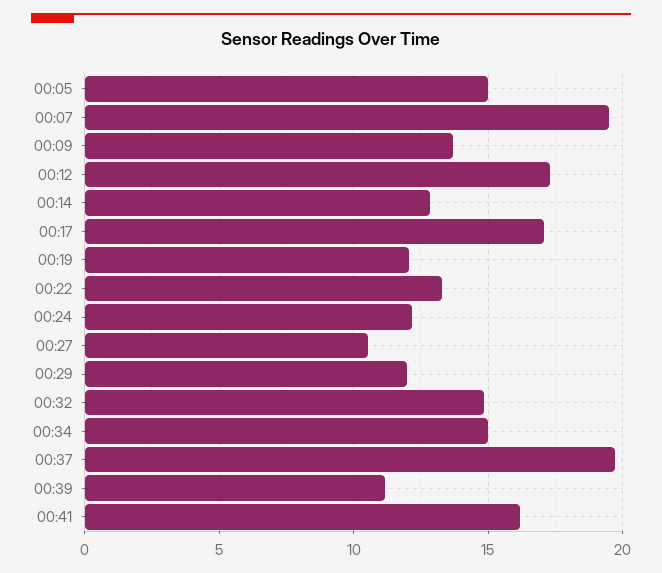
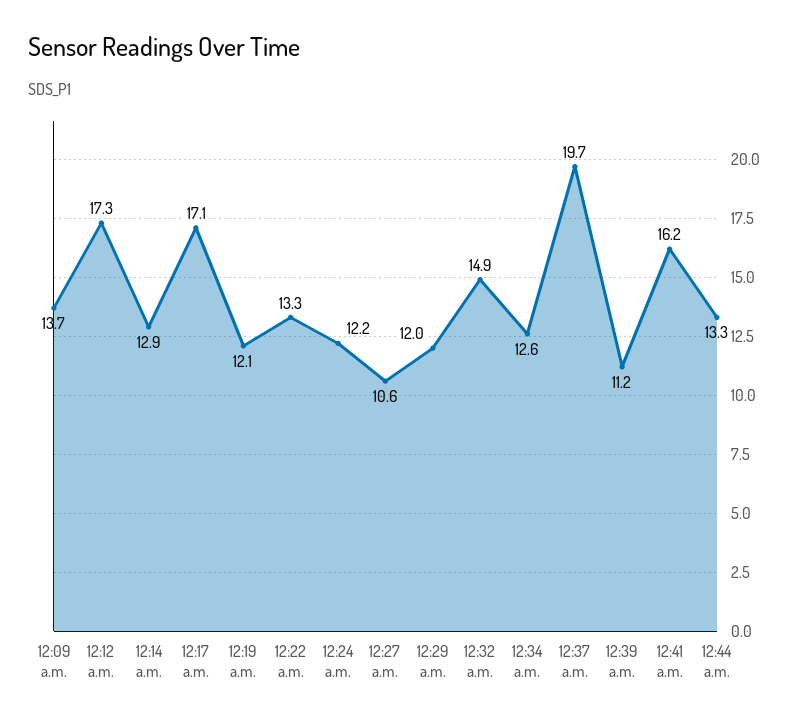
00:05: 15 -> none
00:07: 19.5 -> none
00:34: 15 -> 12.6
12:44 a.m.: none -> 13.3

